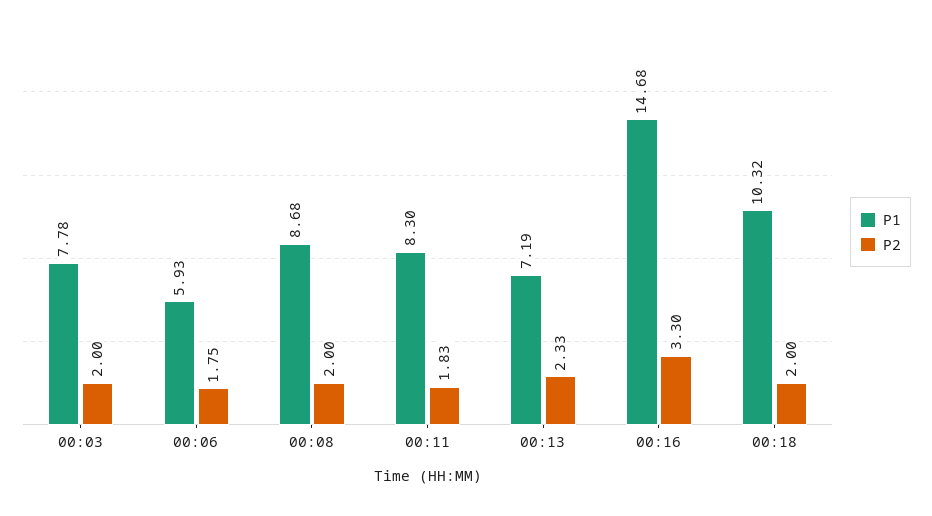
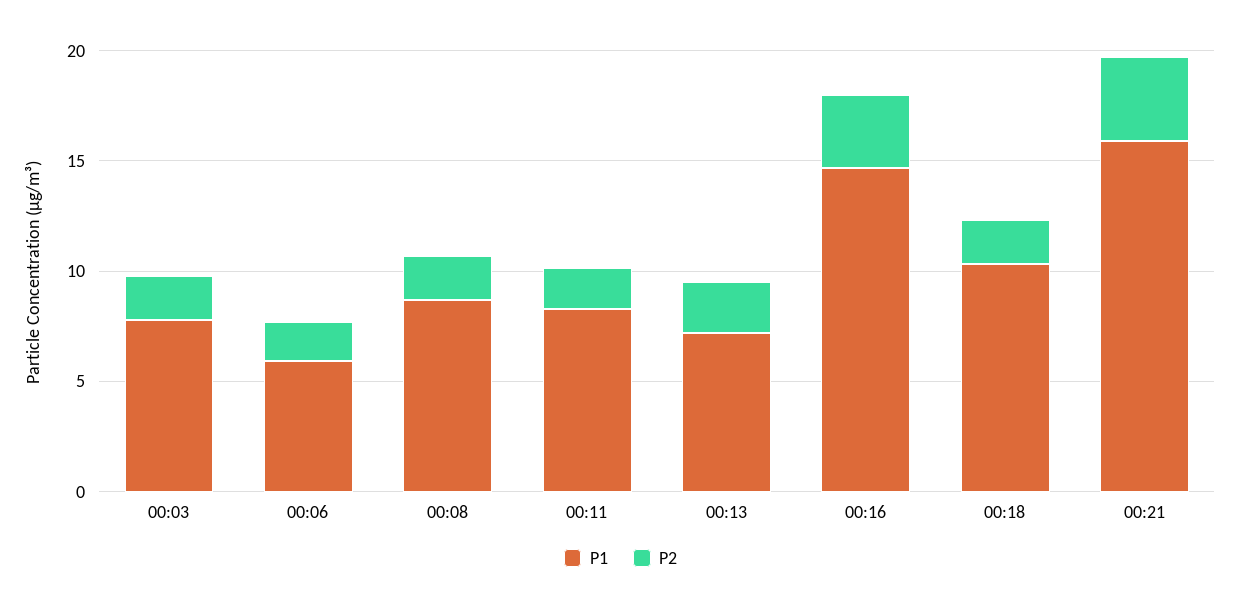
P1, 00:21: none -> 16
P2, 00:21: none -> 4

